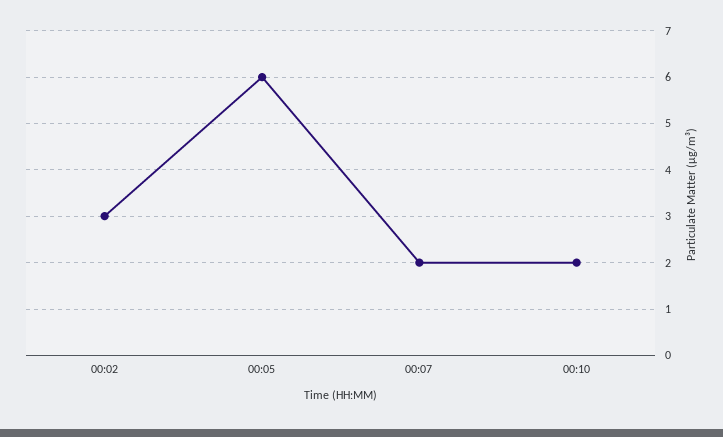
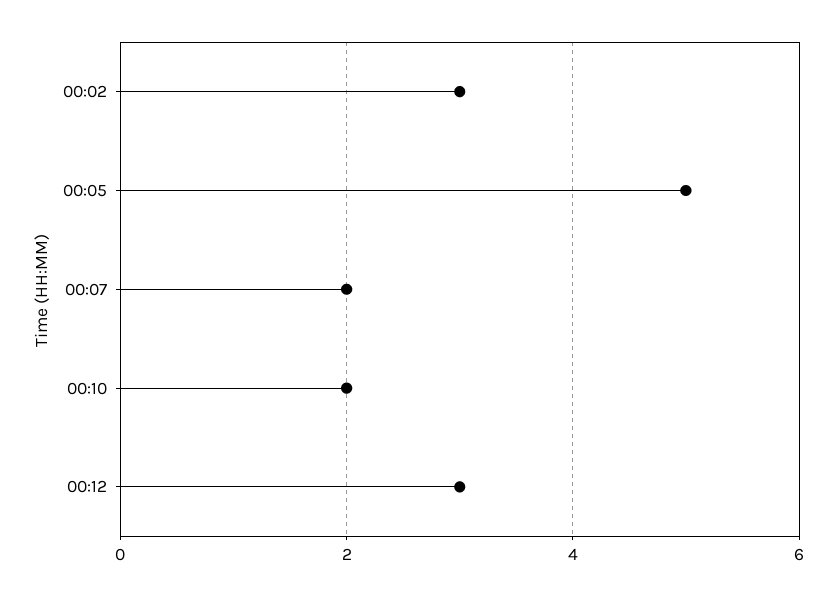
00:05: 6 -> 5
00:12: none -> 3

